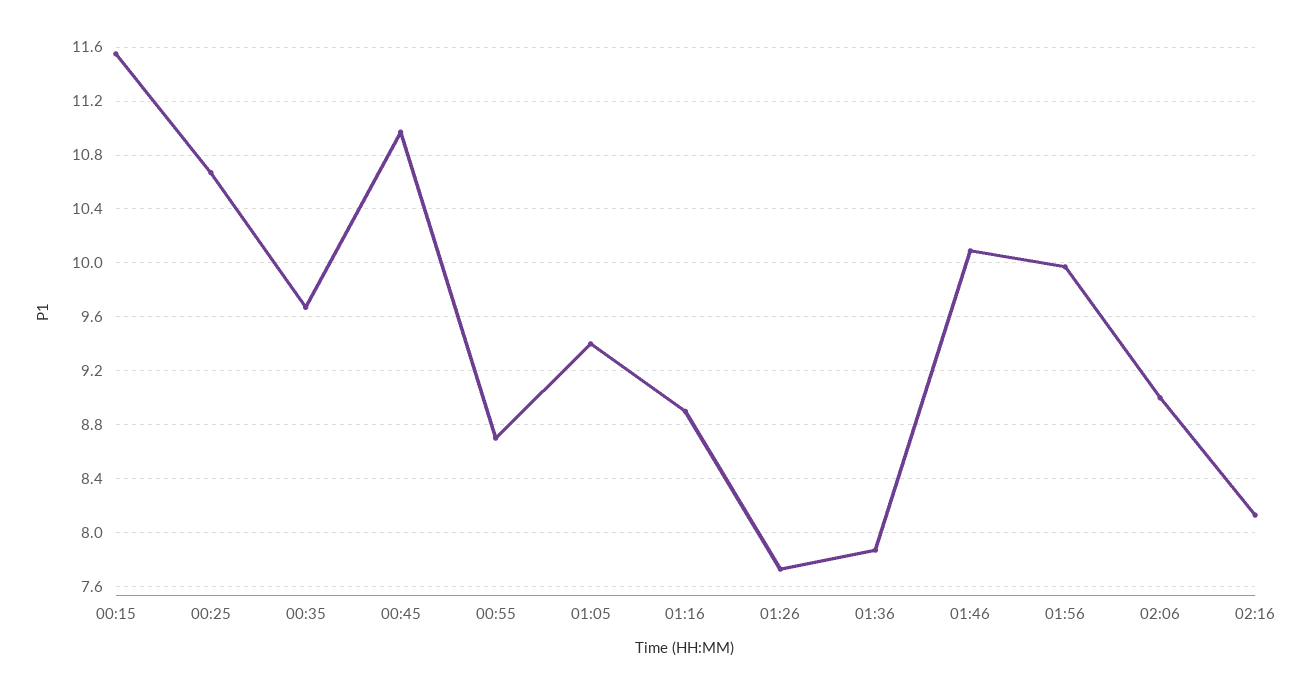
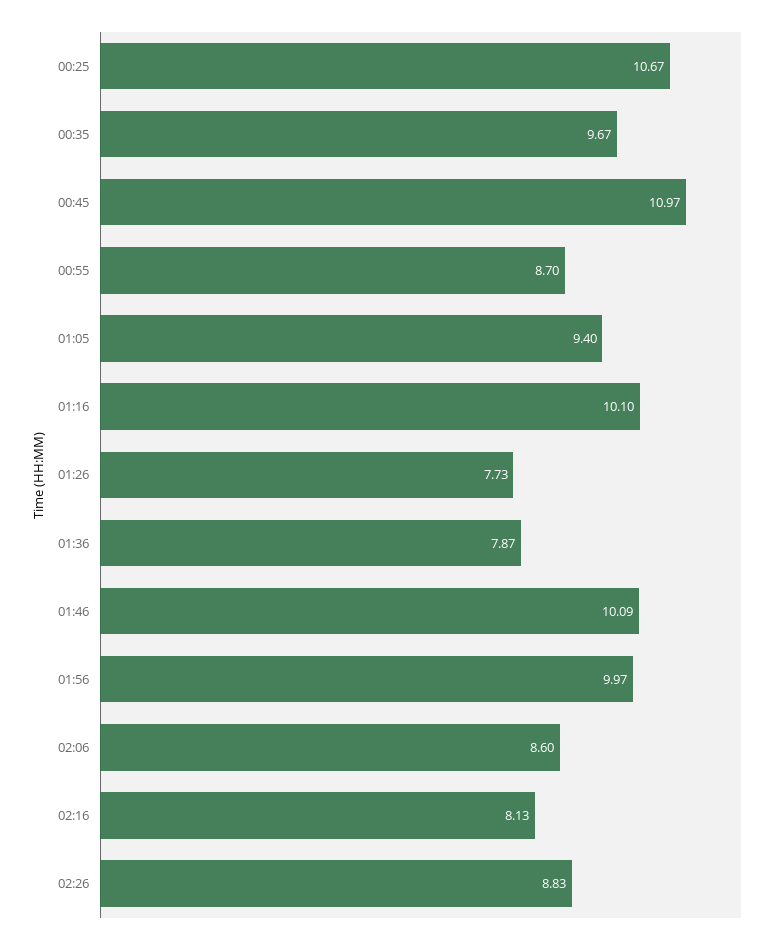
00:15: 11.55 -> none
01:16: 8.9 -> 10.1
02:06: 9 -> 8.6
02:26: none -> 8.83

